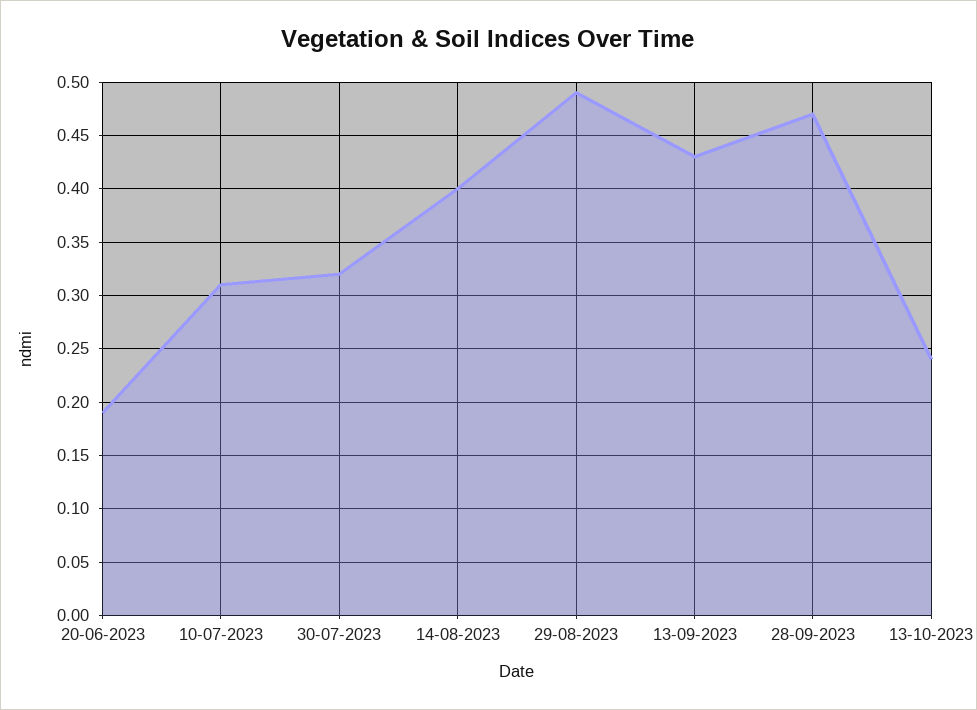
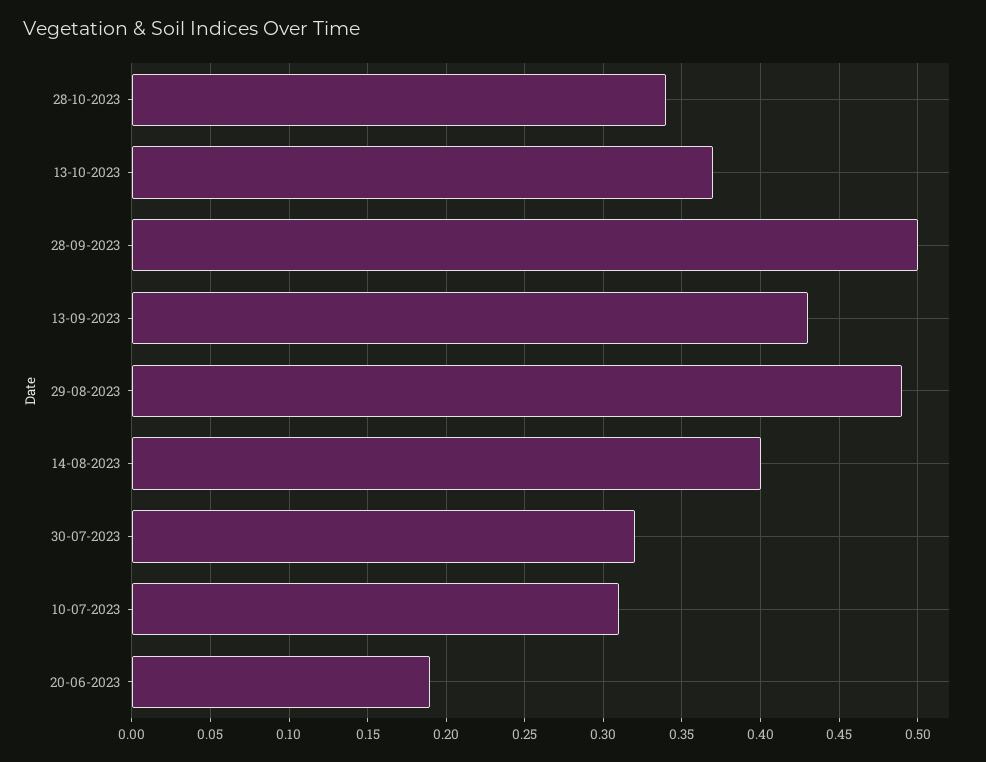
28-09-2023: 0.47 -> 0.5
13-10-2023: 0.24 -> 0.37
28-10-2023: none -> 0.34

